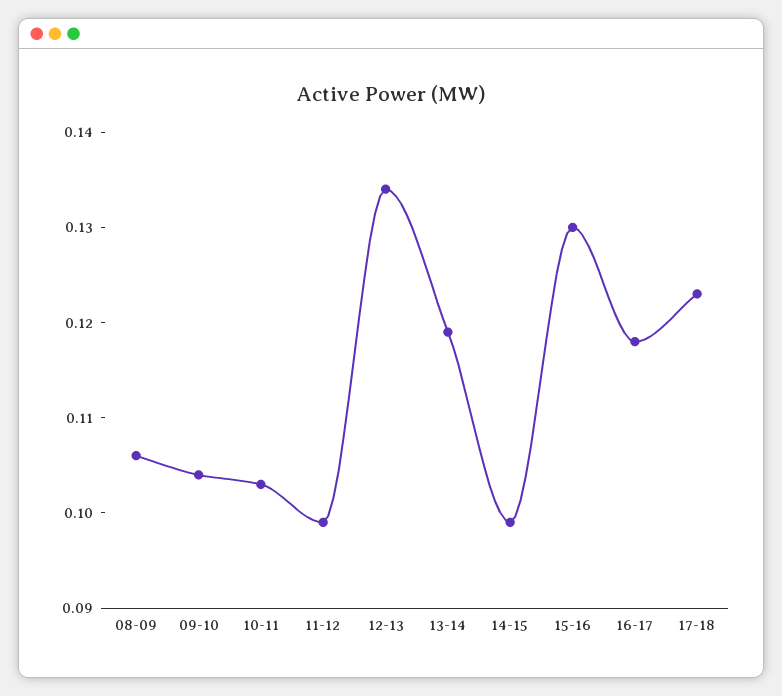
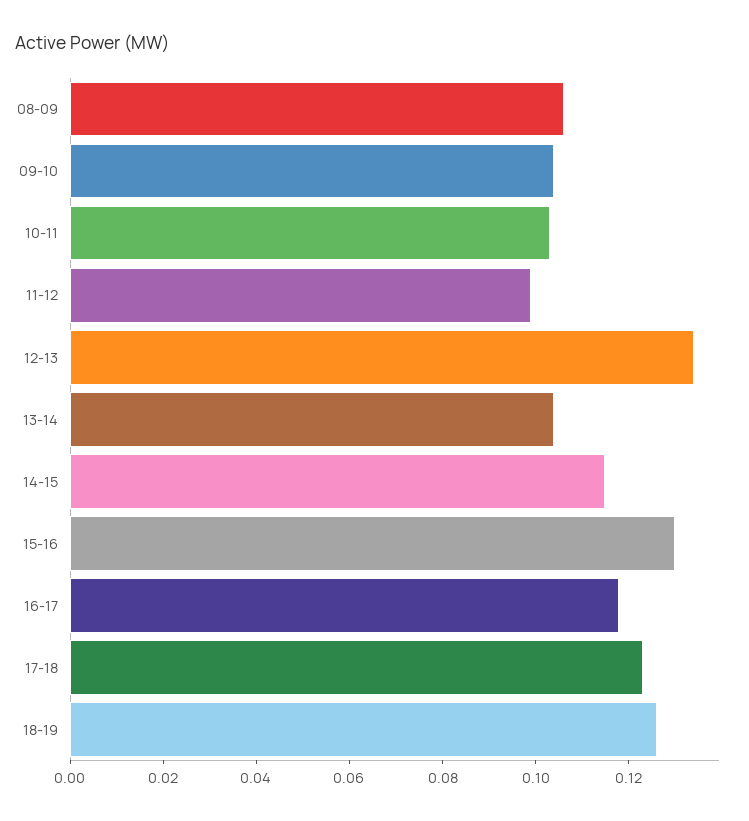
13-14: 0.119 -> 0.105
14-15: 0.099 -> 0.115
18-19: none -> 0.125

